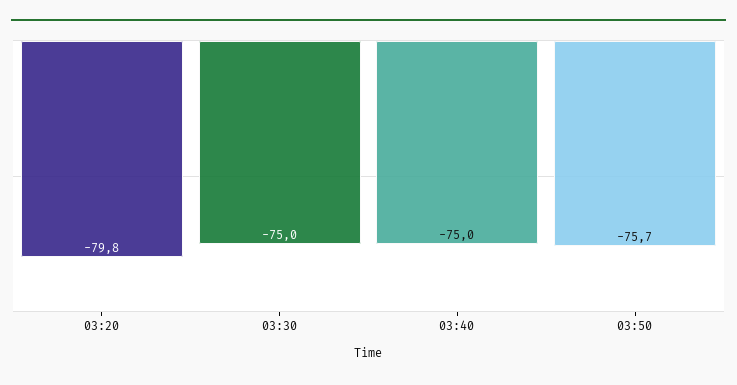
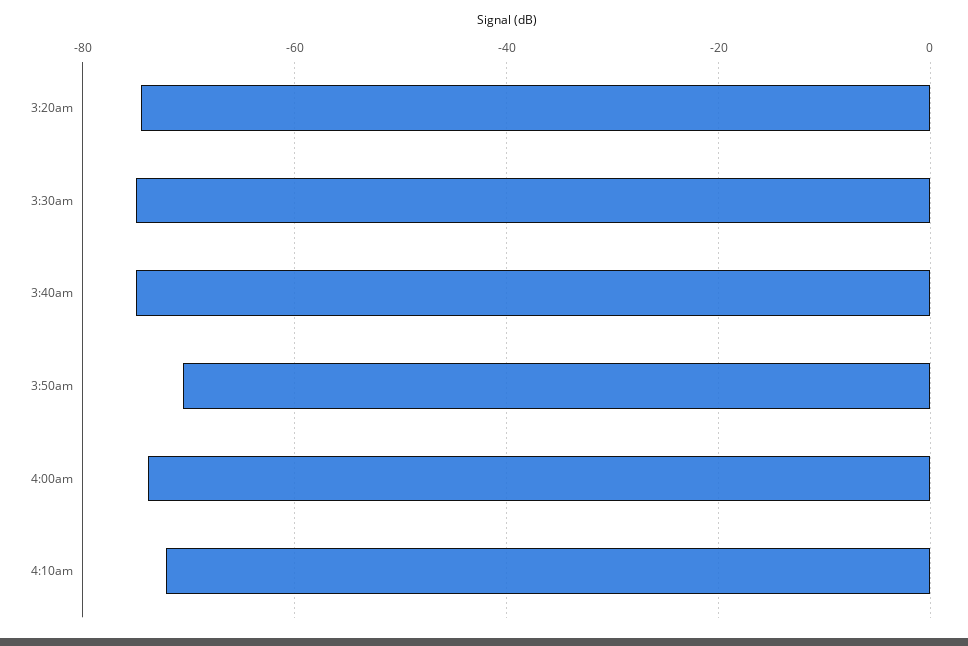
03:20: -79.8 -> -74
03:50: -75.7 -> -70
4:00am: none -> -74
4:10am: none -> -72

